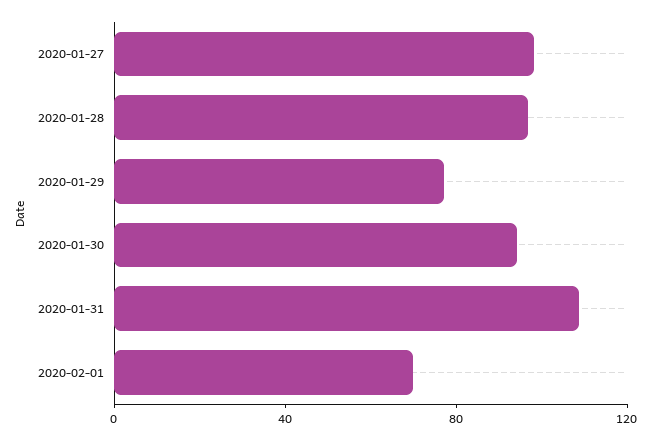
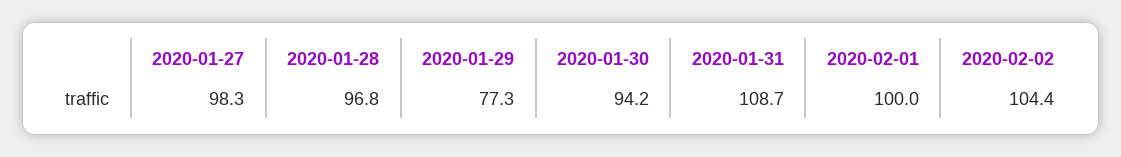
2020-02-01: 70 -> 100
2020-02-02: none -> 104.4

